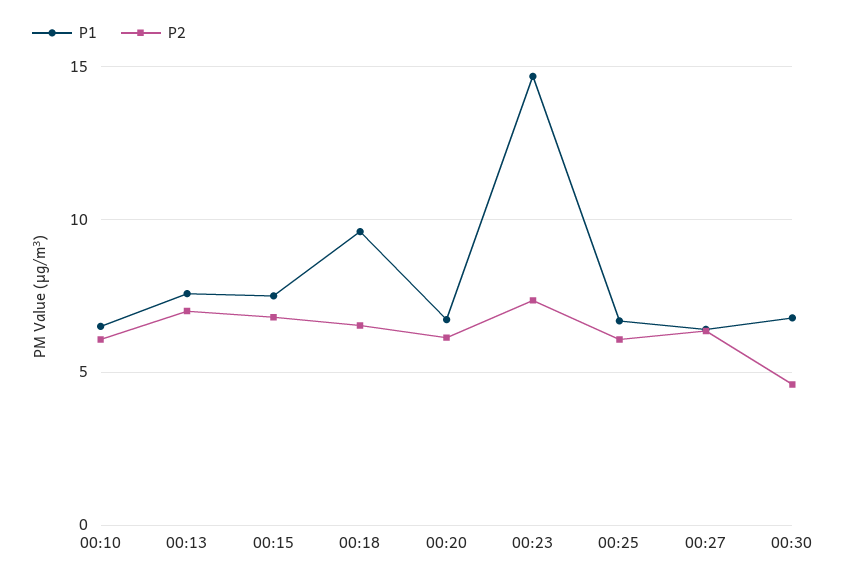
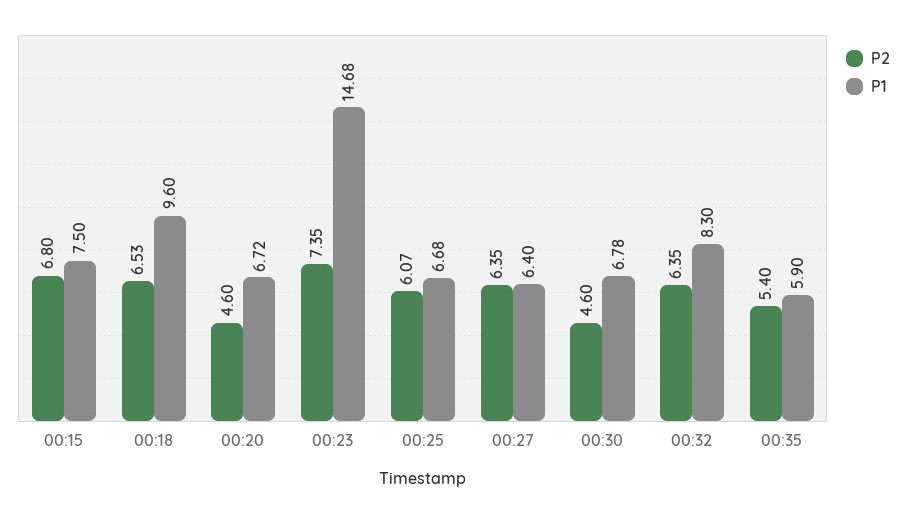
P1, 00:10: 6.5 -> none
P2, 00:10: 6 -> none
P1, 00:13: 7.5 -> none
P2, 00:13: 7 -> none
P2, 00:20: 6 -> 4.6
P2, 00:32: none -> 6.35
P1, 00:32: none -> 8.3
P2, 00:35: none -> 5.4
P1, 00:35: none -> 5.9

